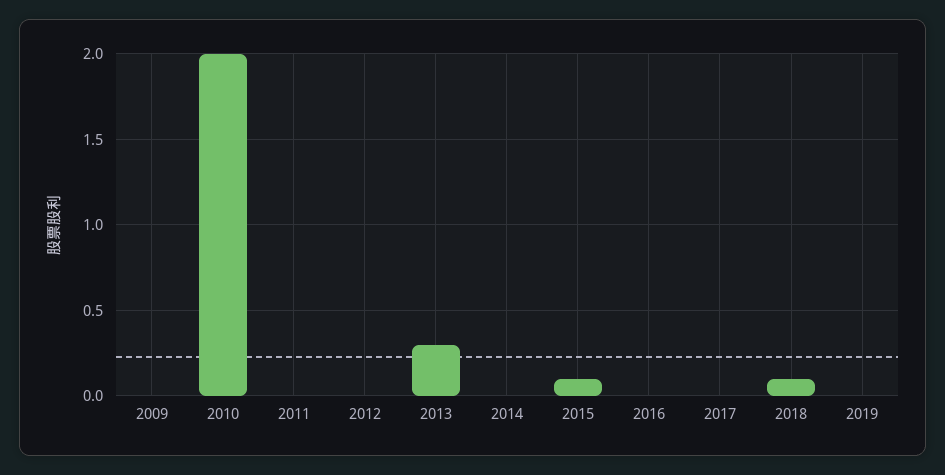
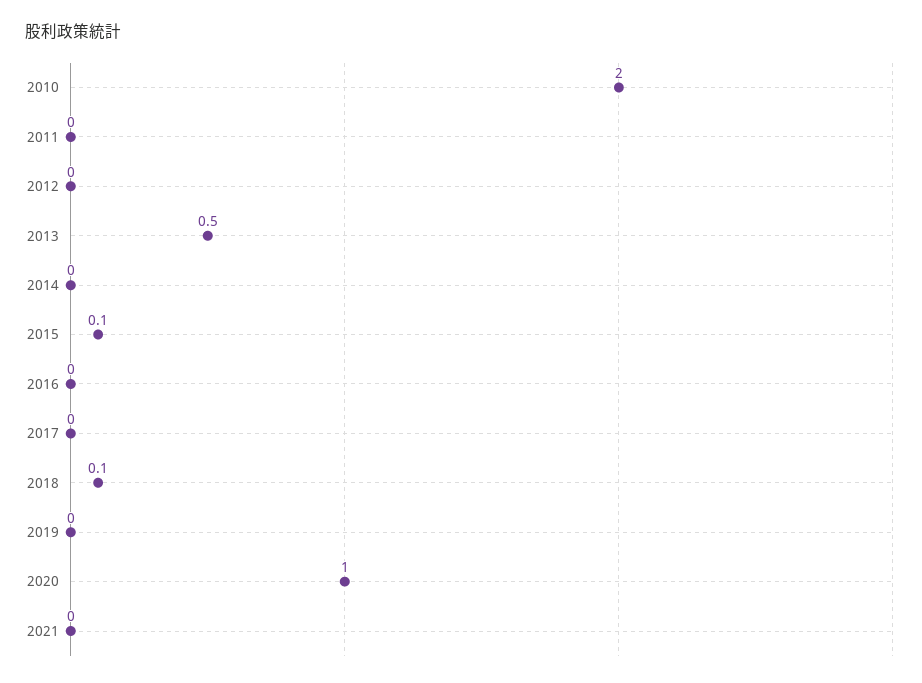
2009: 0 -> none
2013: 0.3 -> 0.5
2020: none -> 1
2021: none -> 0

